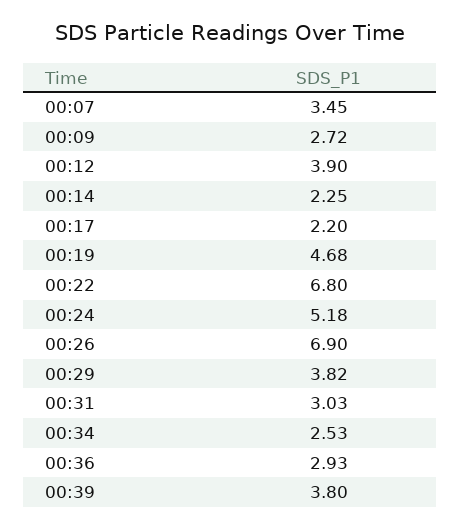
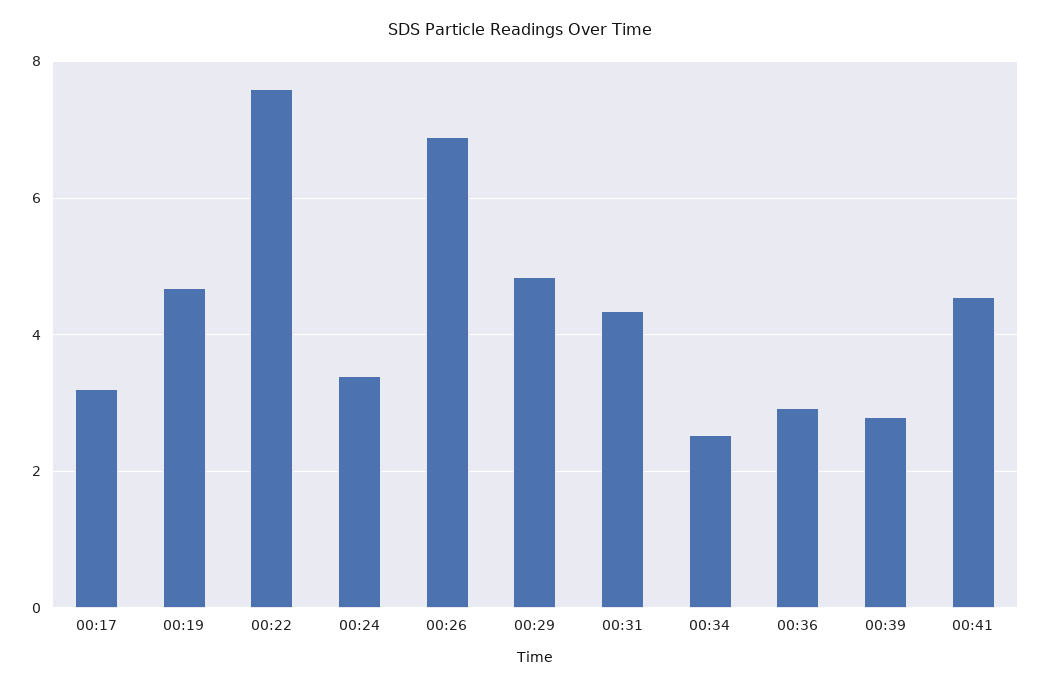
00:07: 3.45 -> none
00:09: 2.72 -> none
00:12: 3.9 -> none
00:14: 2.25 -> none
00:17: 2.2 -> 3.2
00:22: 6.8 -> 7.6
00:24: 5.18 -> 3.4
00:29: 3.82 -> 4.8
00:31: 3.03 -> 4.4
00:39: 3.8 -> 2.8
00:41: none -> 4.6

